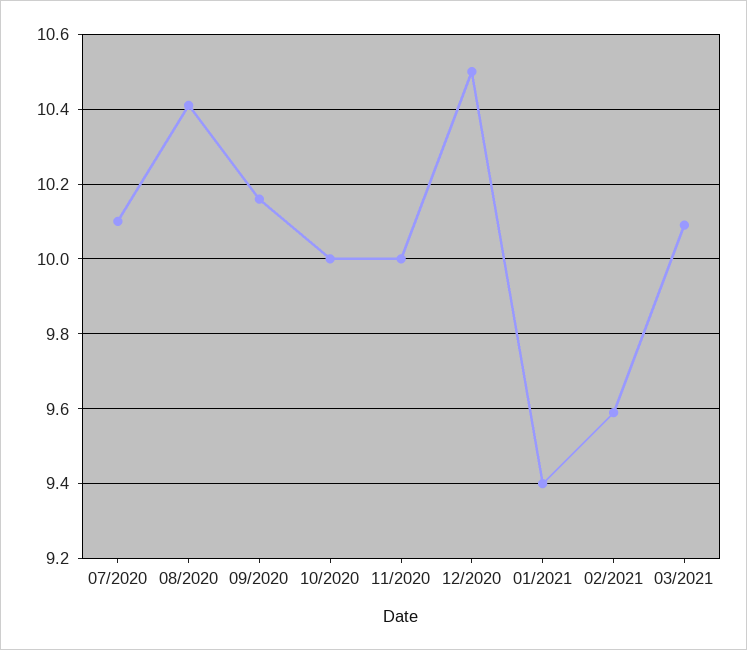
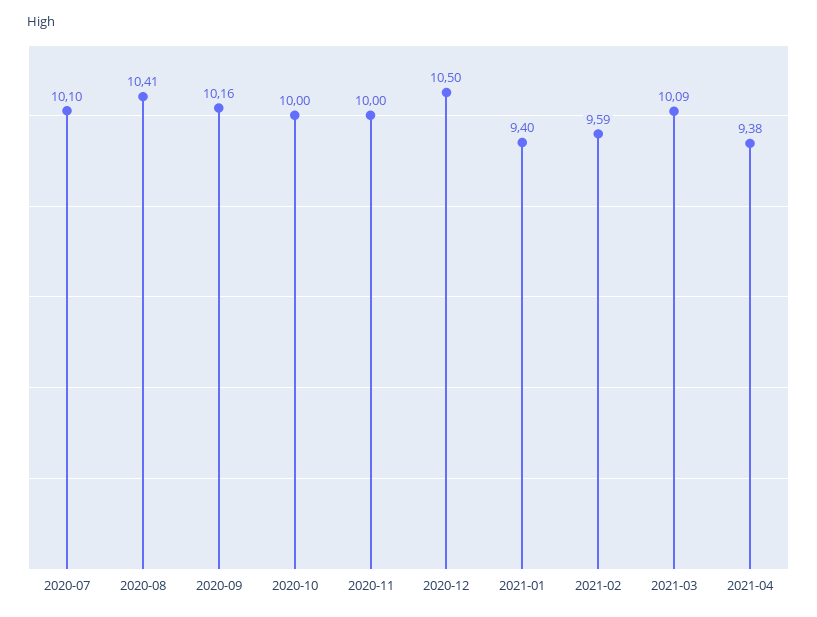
2021-04: none -> 9.38

